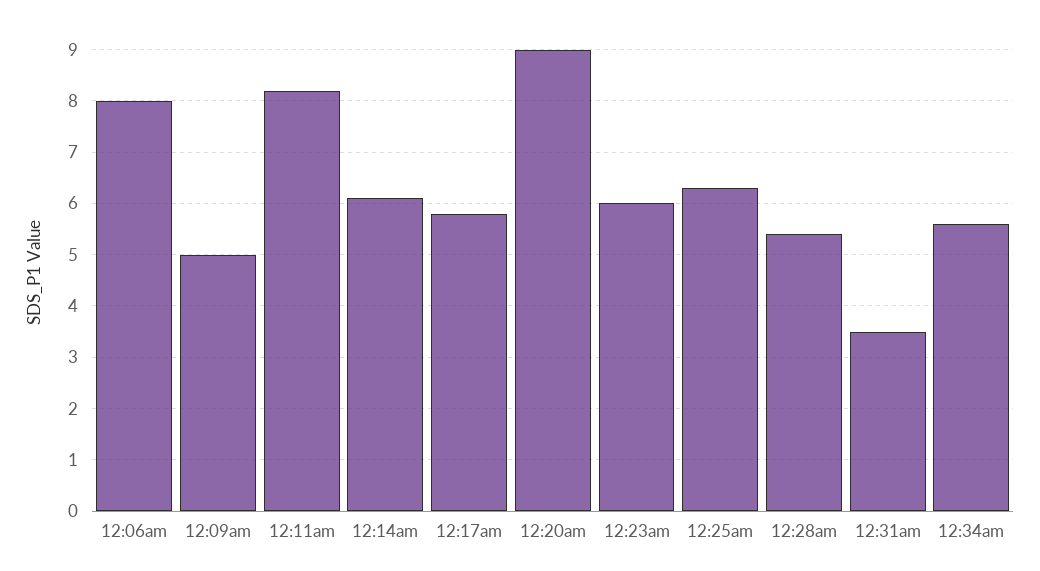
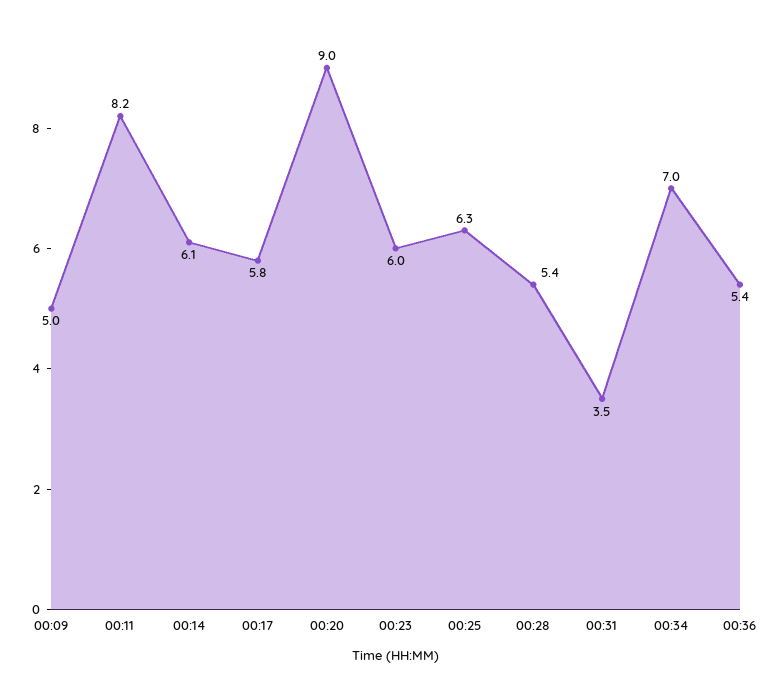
12:06am: 8 -> none
12:34am: 5.5 -> 7
00:36: none -> 5.4

